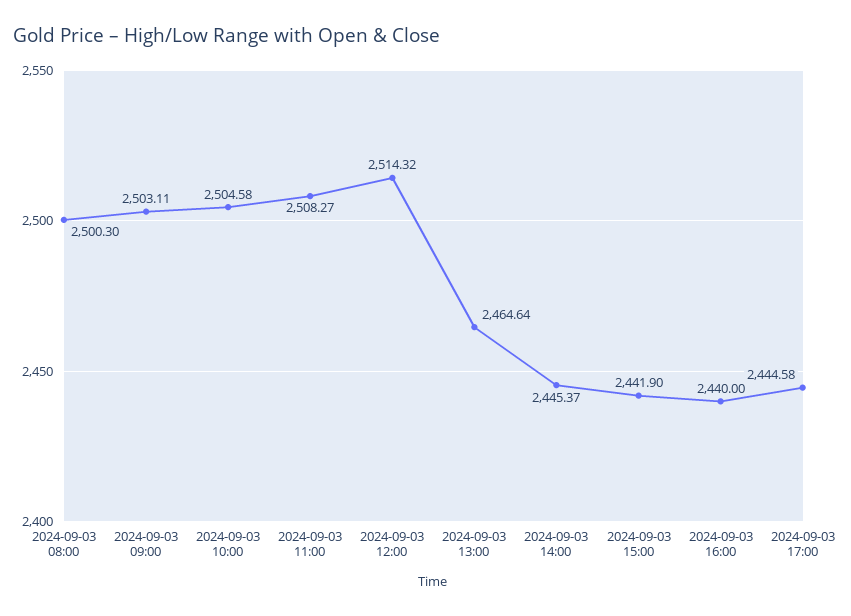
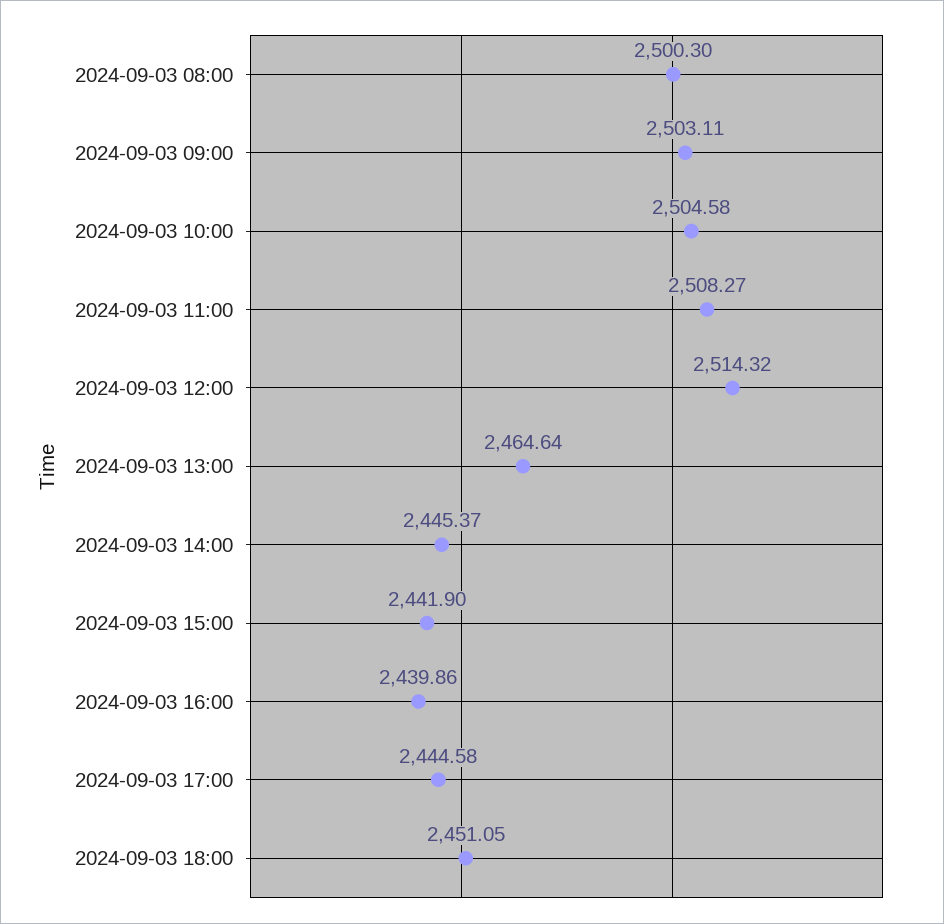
2024-09-03 16:00: 2440 -> 2439.86
2024-09-03 18:00: none -> 2451.05

